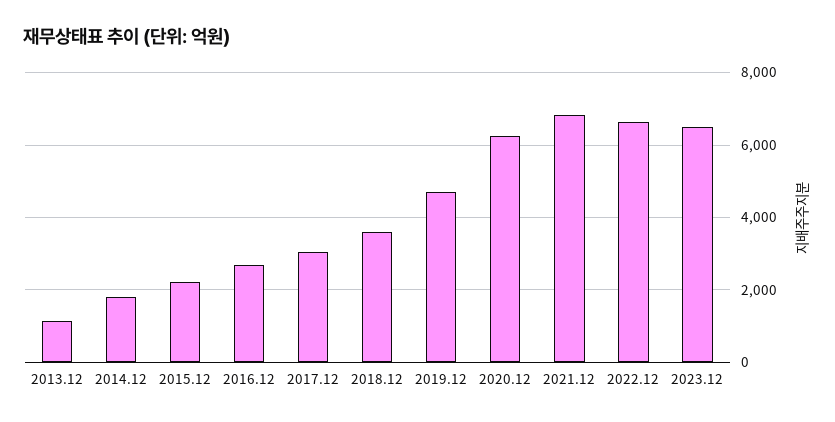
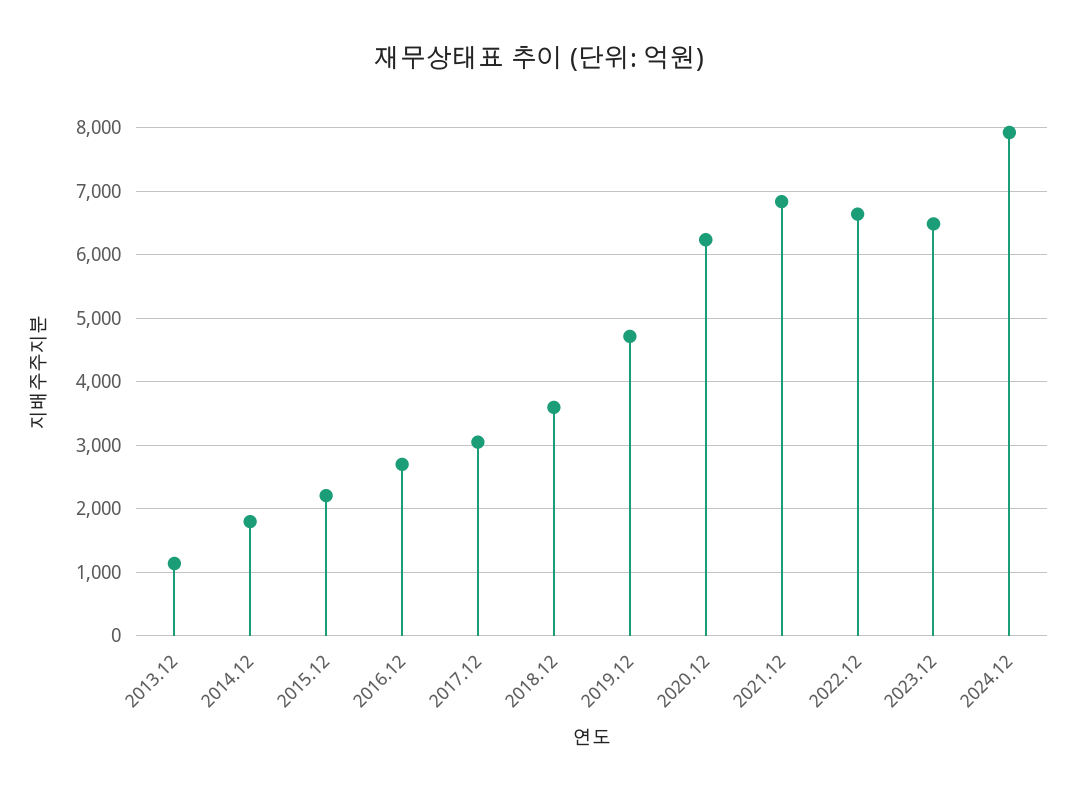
2024.12: none -> 7900

